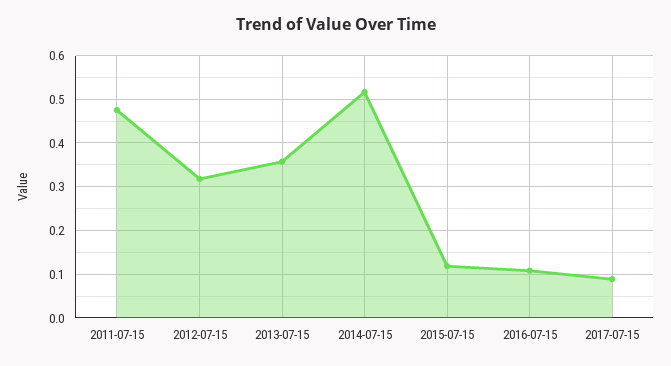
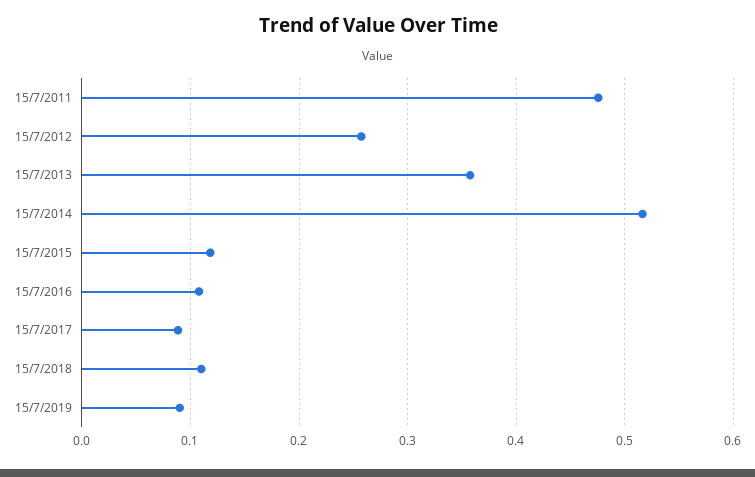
2012-07-15: 0.32 -> 0.26
15/7/2018: none -> 0.11
15/7/2019: none -> 0.09

